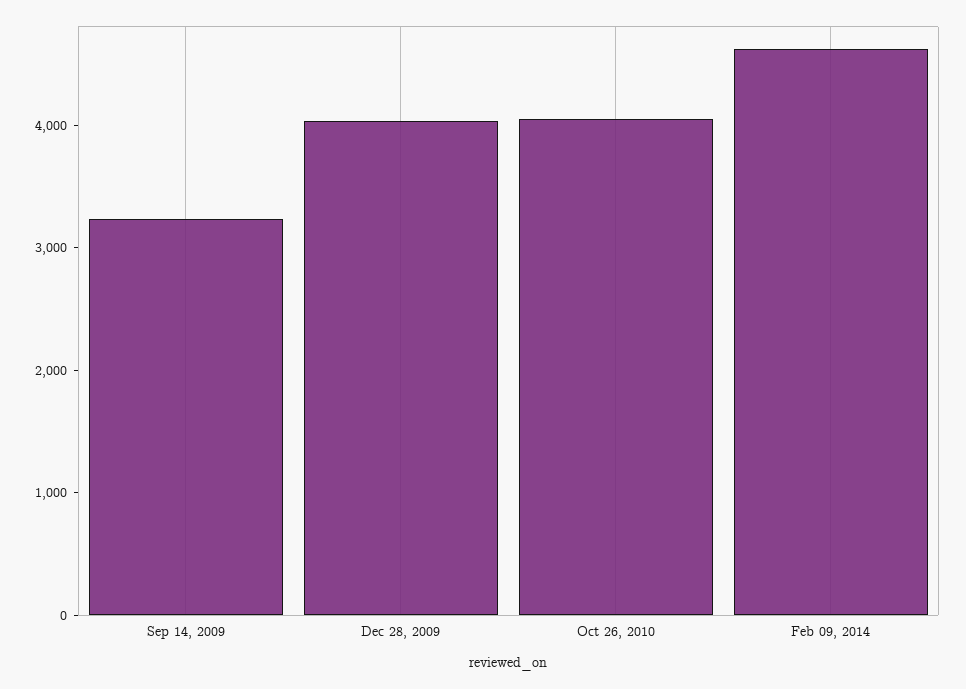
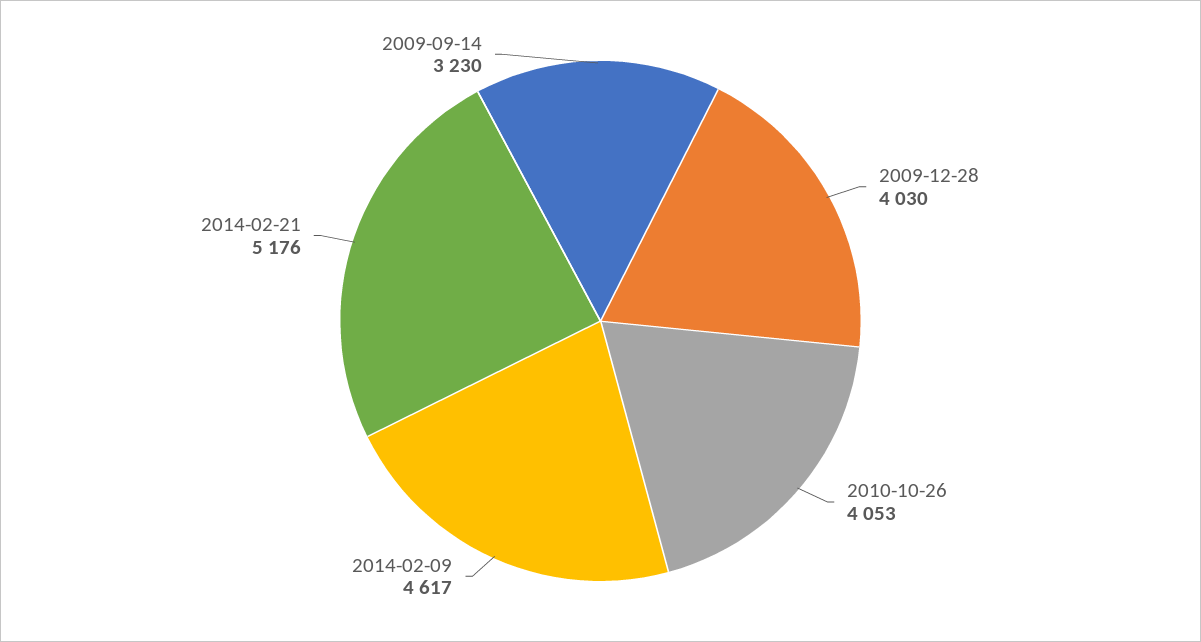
2014-02-21: none -> 5176

